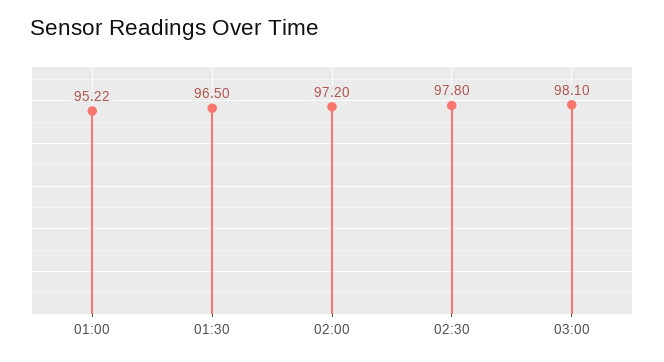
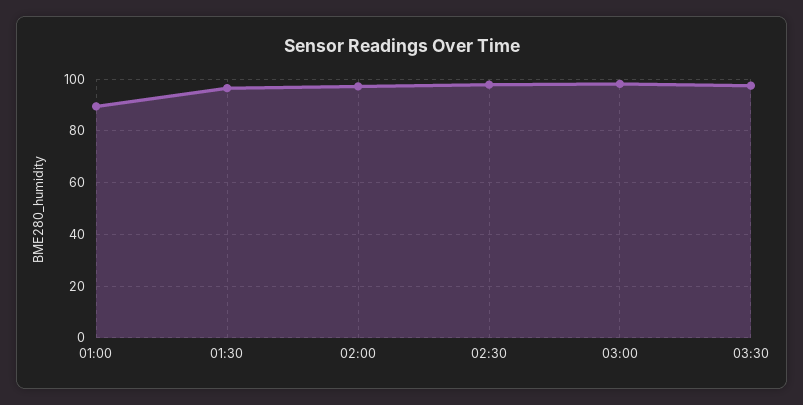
01:00: 95.22 -> 90
03:30: none -> 97.5

